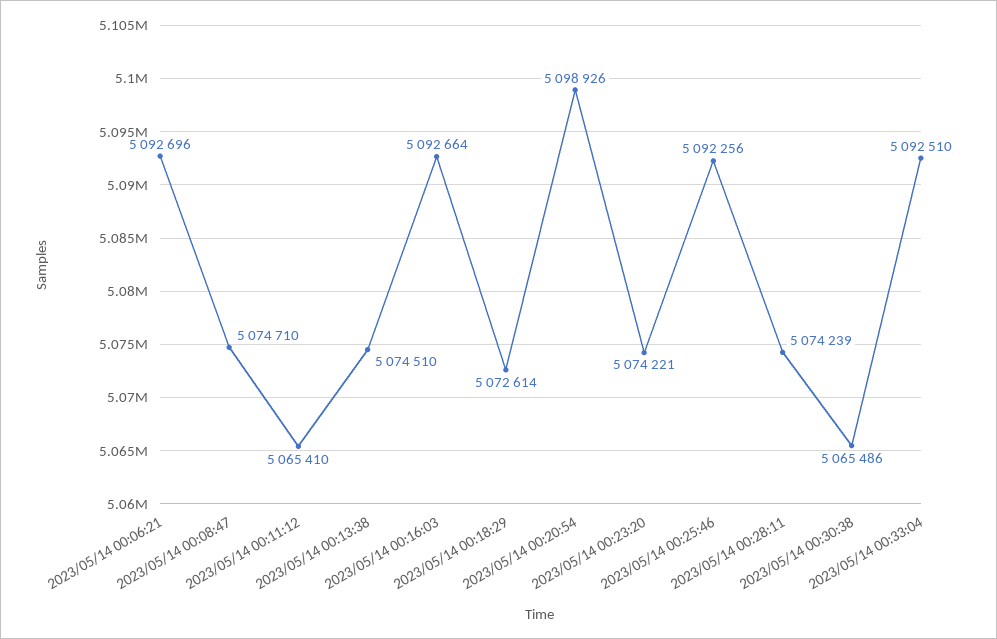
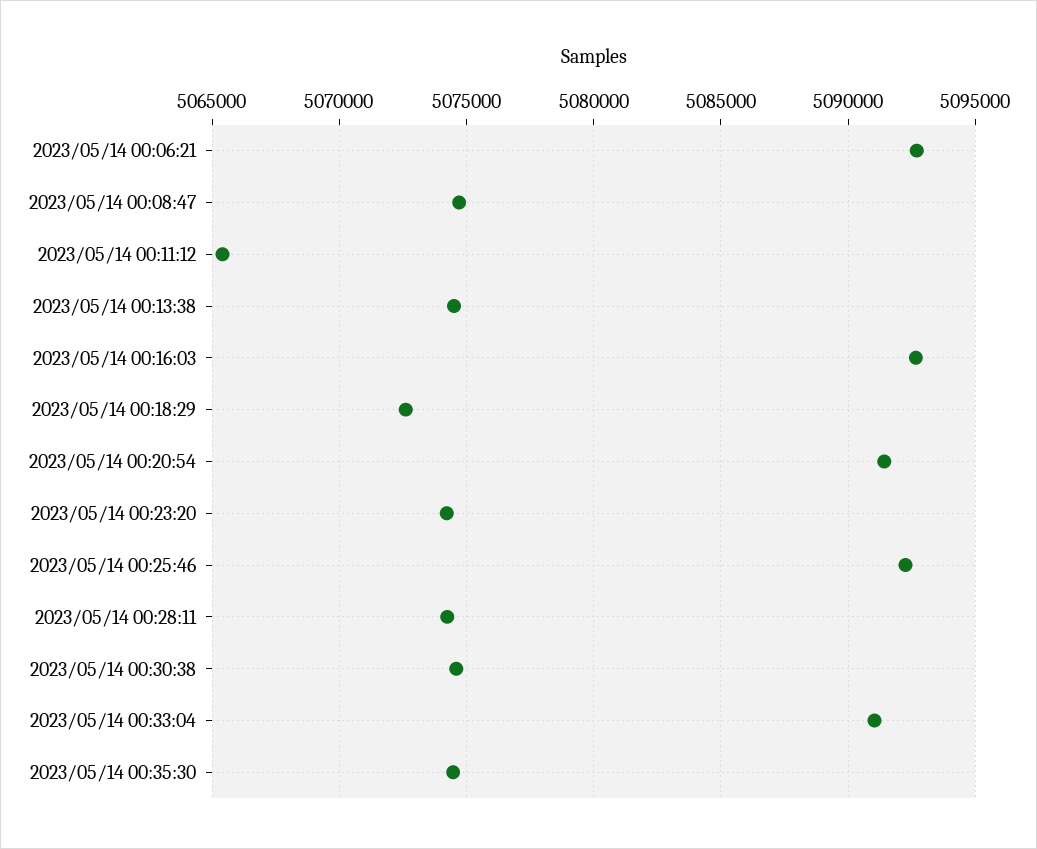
2023/05/14 00:20:54: 5098926 -> 5091500
2023/05/14 00:30:38: 5065486 -> 5074500
2023/05/14 00:33:04: 5092510 -> 5091000
2023/05/14 00:35:30: none -> 5074500

